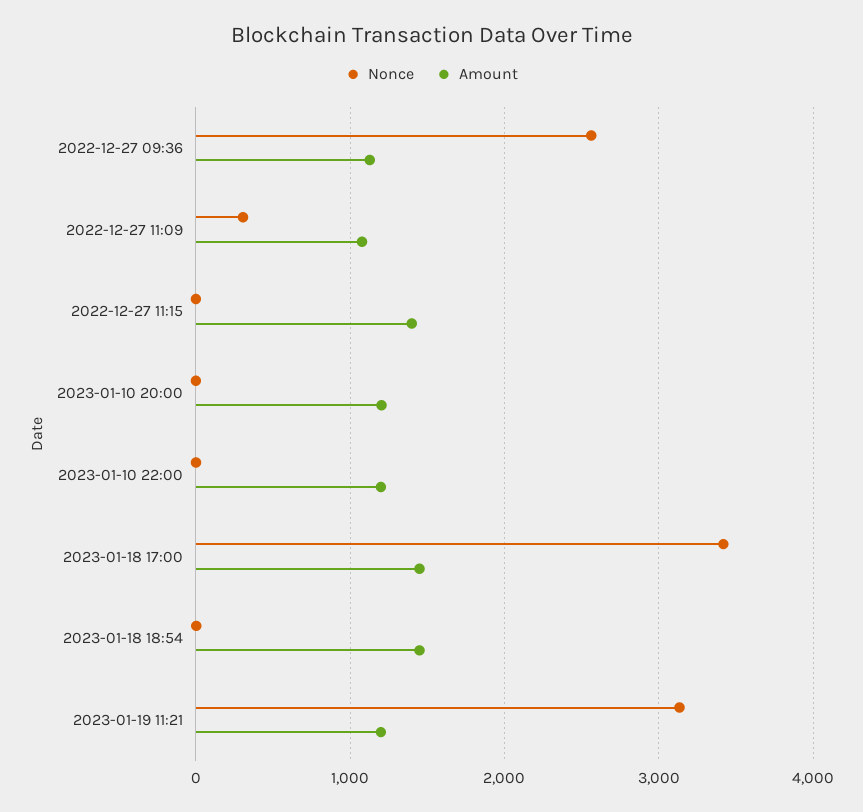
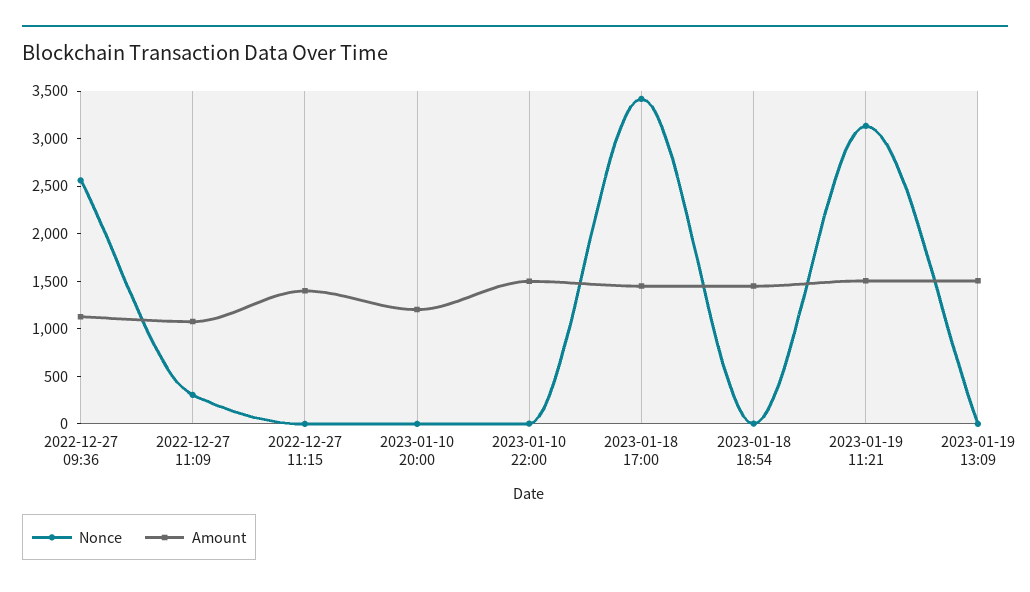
Amount, 2023-01-10 22:00: 1200 -> 1500
Amount, 2023-01-19 11:21: 1200 -> 1500
Nonce, 2023-01-19 13:09: none -> 0
Amount, 2023-01-19 13:09: none -> 1500

